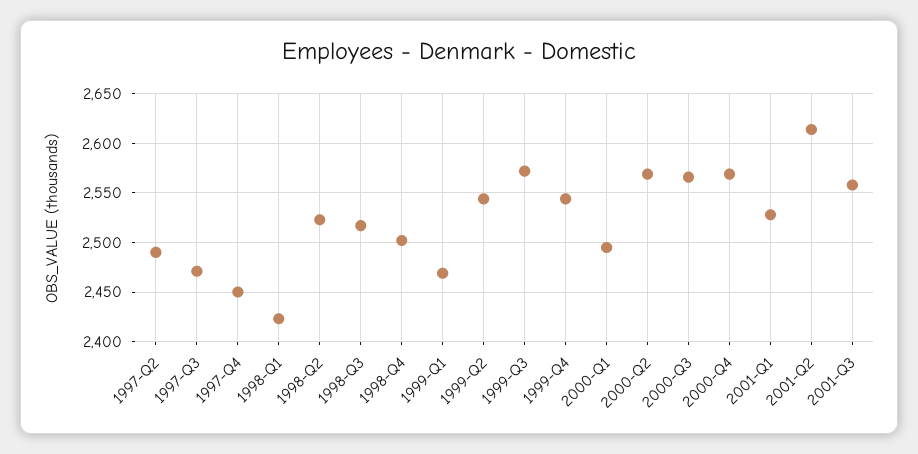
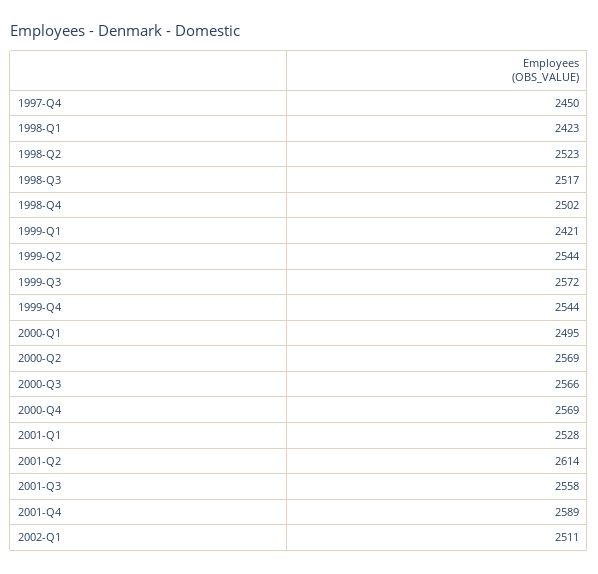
1997-Q2: 2490 -> none
1997-Q3: 2470 -> none
1999-Q1: 2470 -> 2421
2001-Q4: none -> 2589
2002-Q1: none -> 2511

